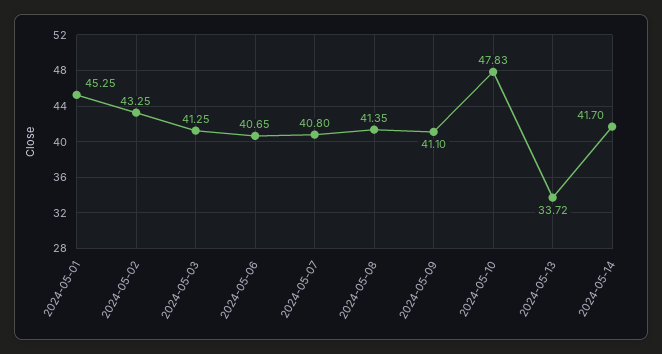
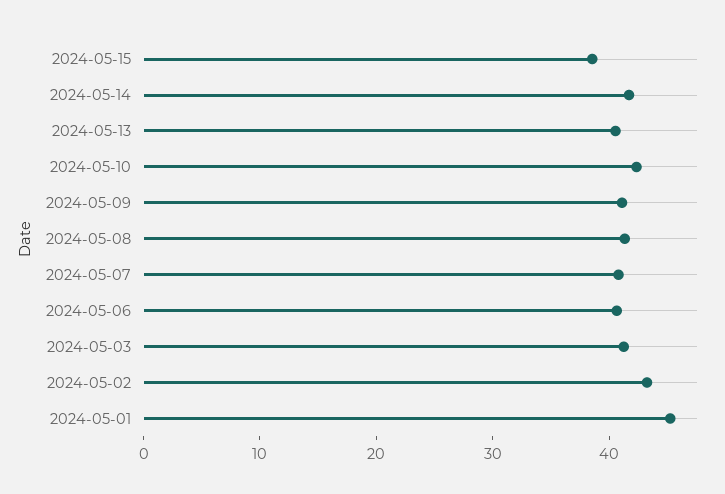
2024-05-10: 47.83 -> 42
2024-05-13: 33.72 -> 40
2024-05-15: none -> 38

